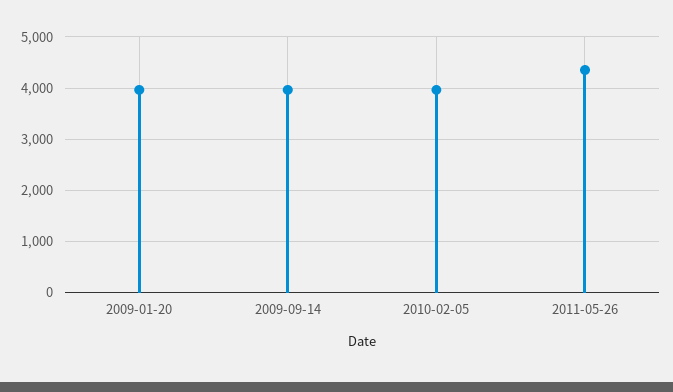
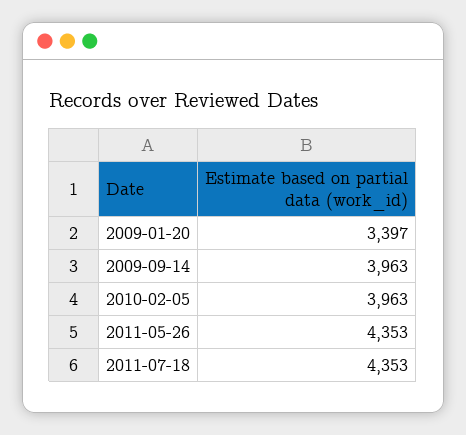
2009-01-20: 4000 -> 3397
2011-07-18: none -> 4353

